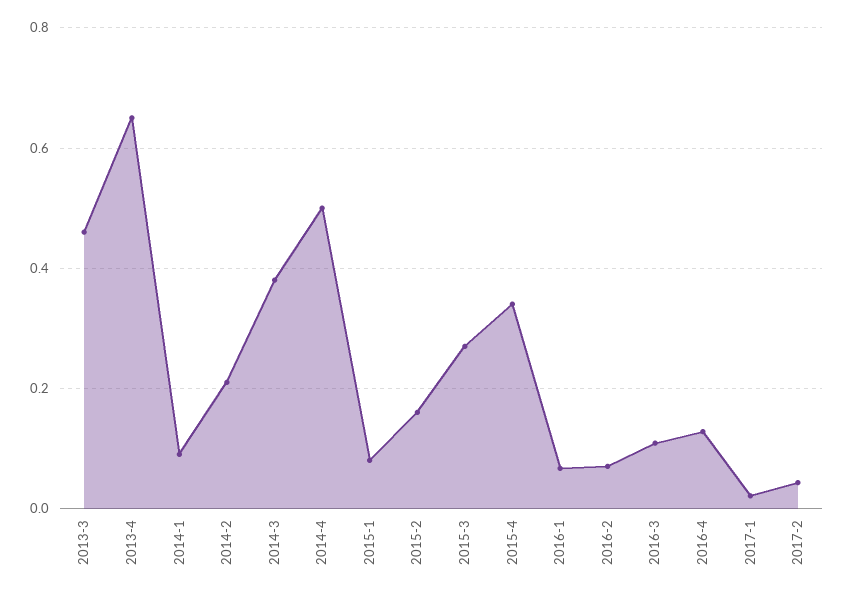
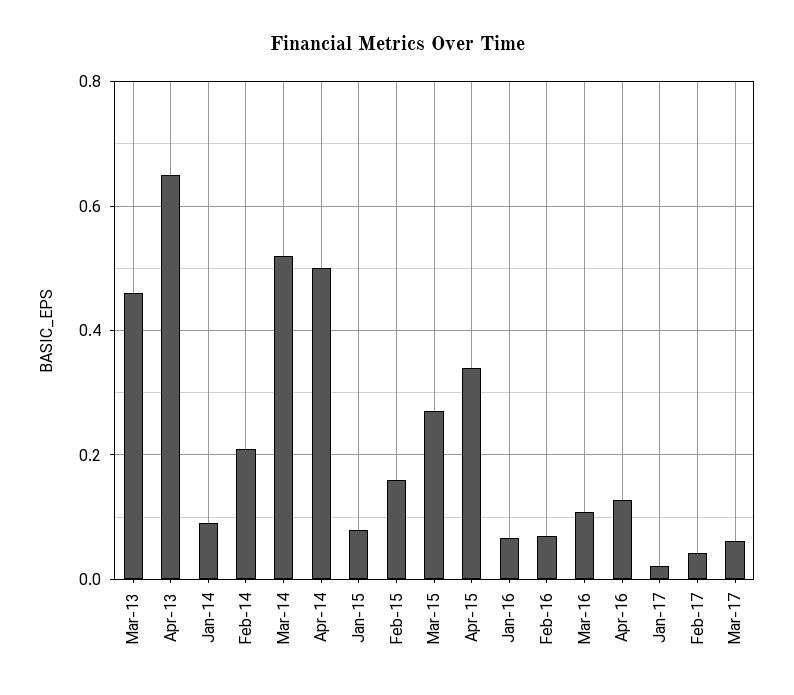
2014-3: 0.38 -> 0.52
Mar-17: none -> 0.06

